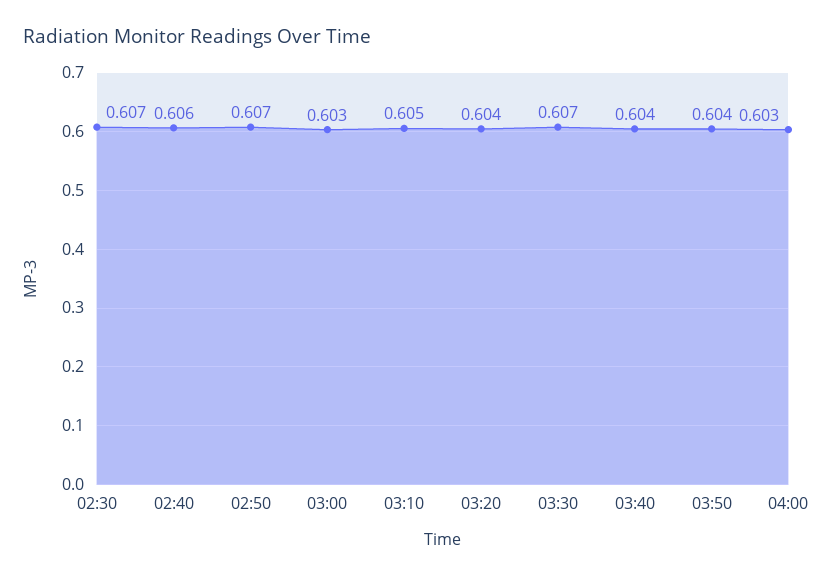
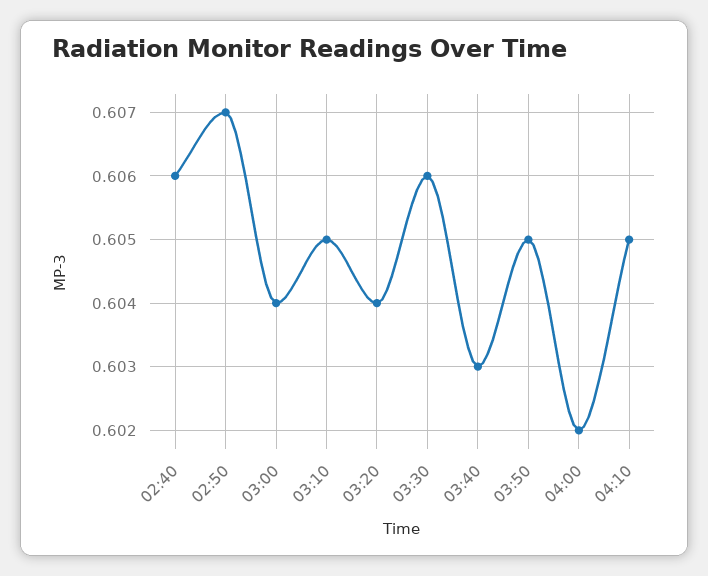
02:30: 0.607 -> none
03:00: 0.603 -> 0.604
03:30: 0.607 -> 0.606
03:40: 0.604 -> 0.603
03:50: 0.604 -> 0.605
04:00: 0.603 -> 0.602
04:10: none -> 0.605

